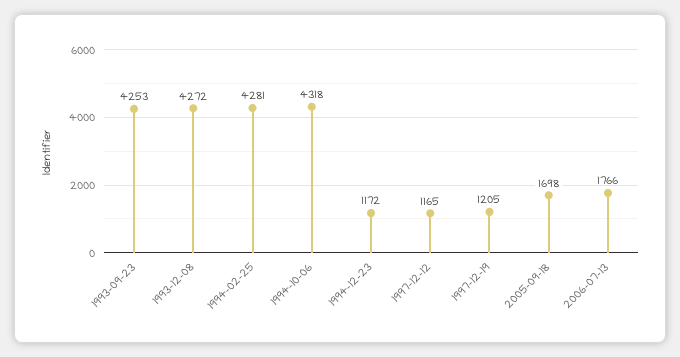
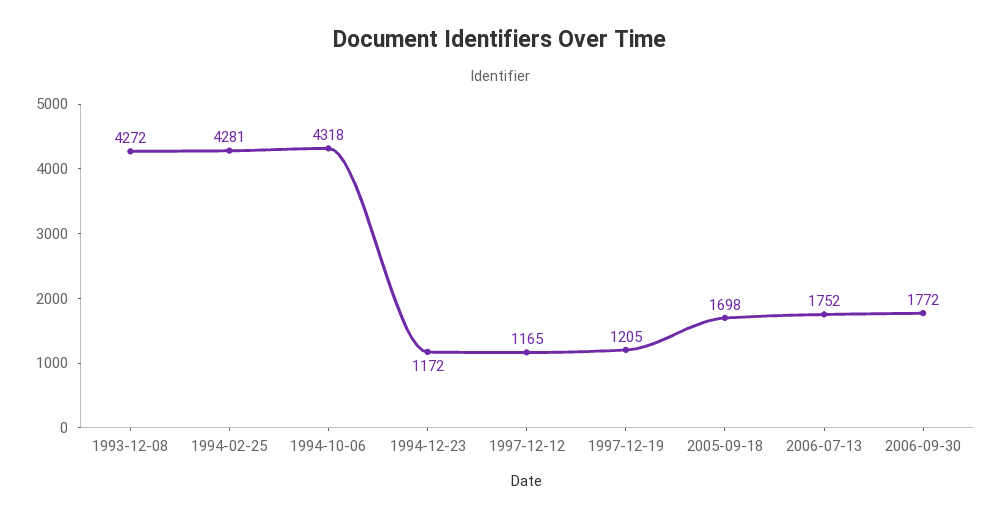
1993-09-23: 4253 -> none
2006-07-13: 1766 -> 1752
2006-09-30: none -> 1772

